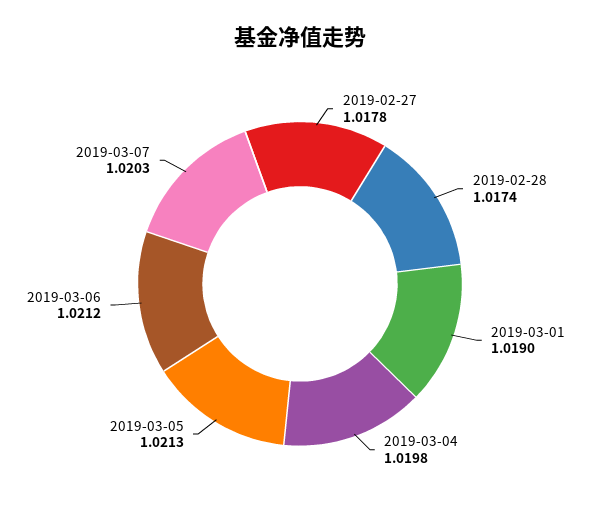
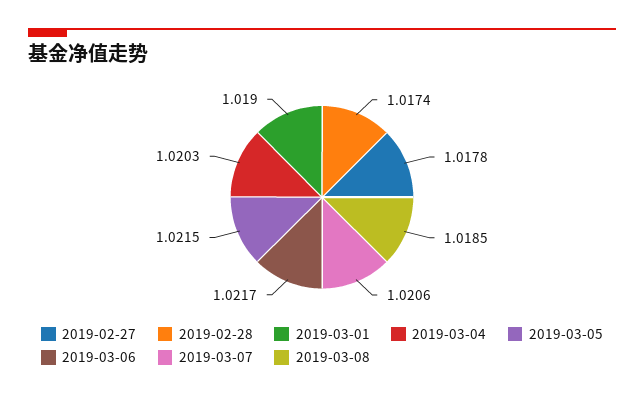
2019-03-04: 1.0198 -> 1.0203
2019-03-05: 1.0213 -> 1.0215
2019-03-06: 1.0212 -> 1.0217
2019-03-07: 1.0203 -> 1.0206
2019-03-08: none -> 1.0185

